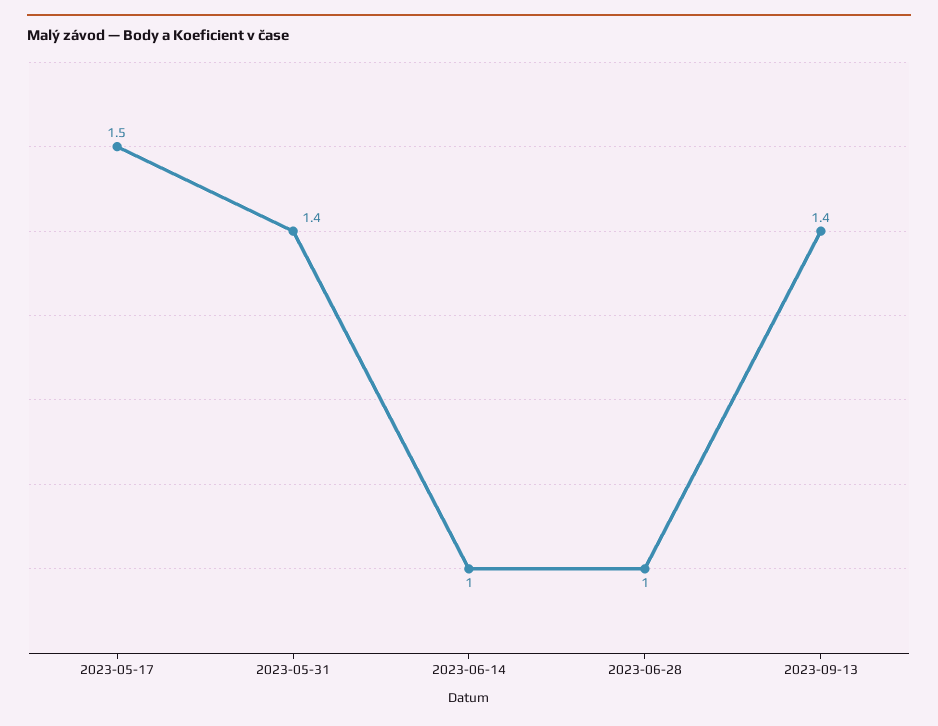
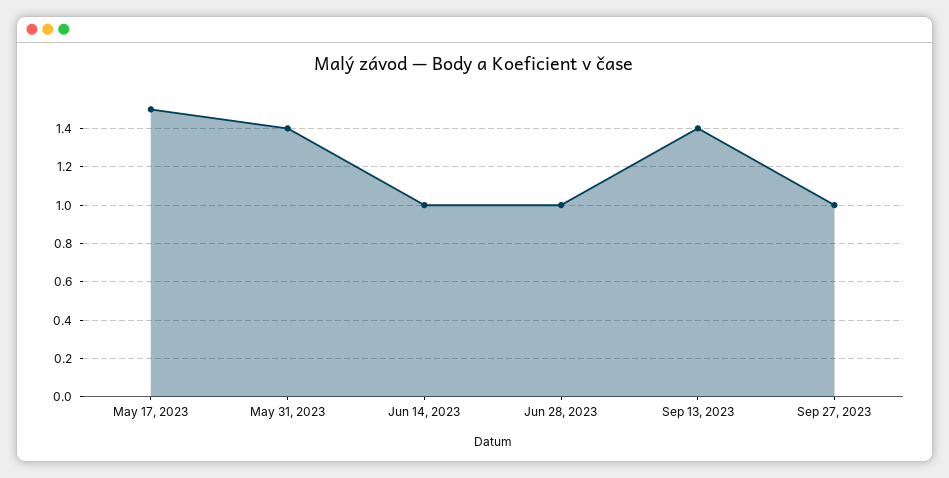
Sep 27, 2023: none -> 1

